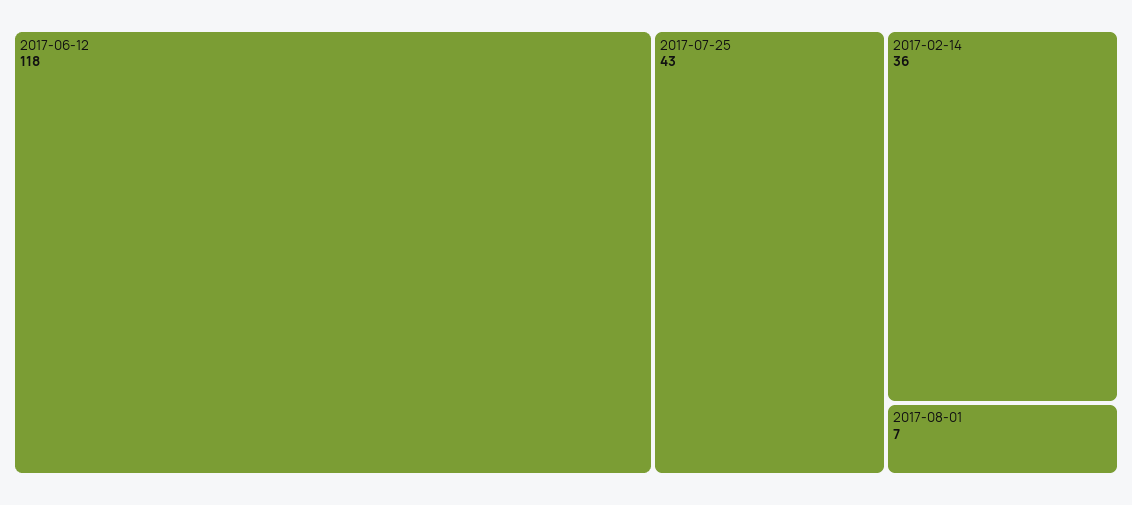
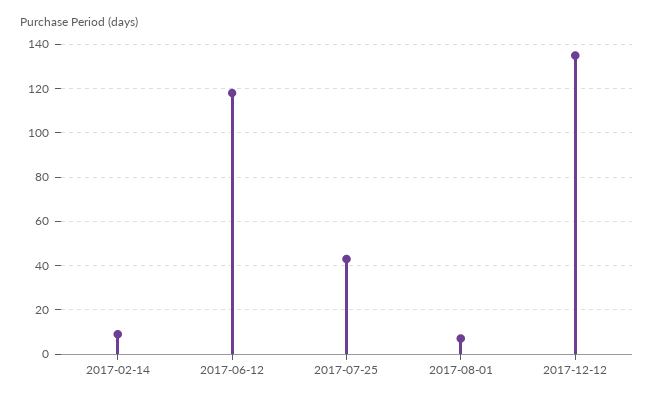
2017-02-14: 36 -> 10
2017-12-12: none -> 135

